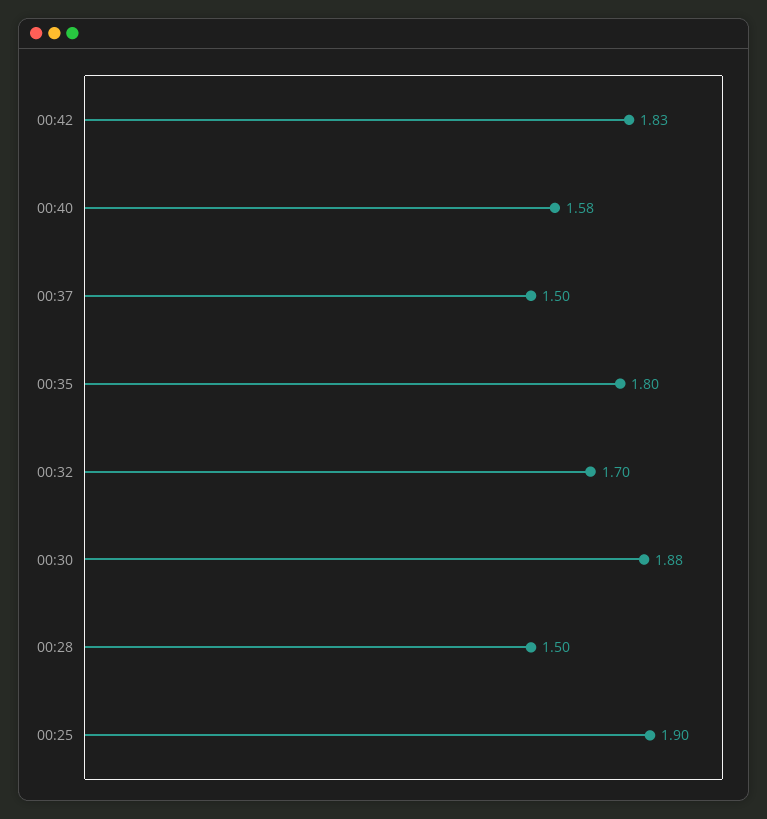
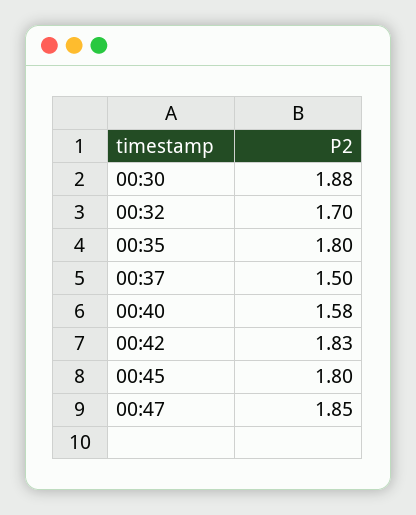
00:28: 1.5 -> none
00:25: 1.9 -> none
00:45: none -> 1.8
00:47: none -> 1.85

